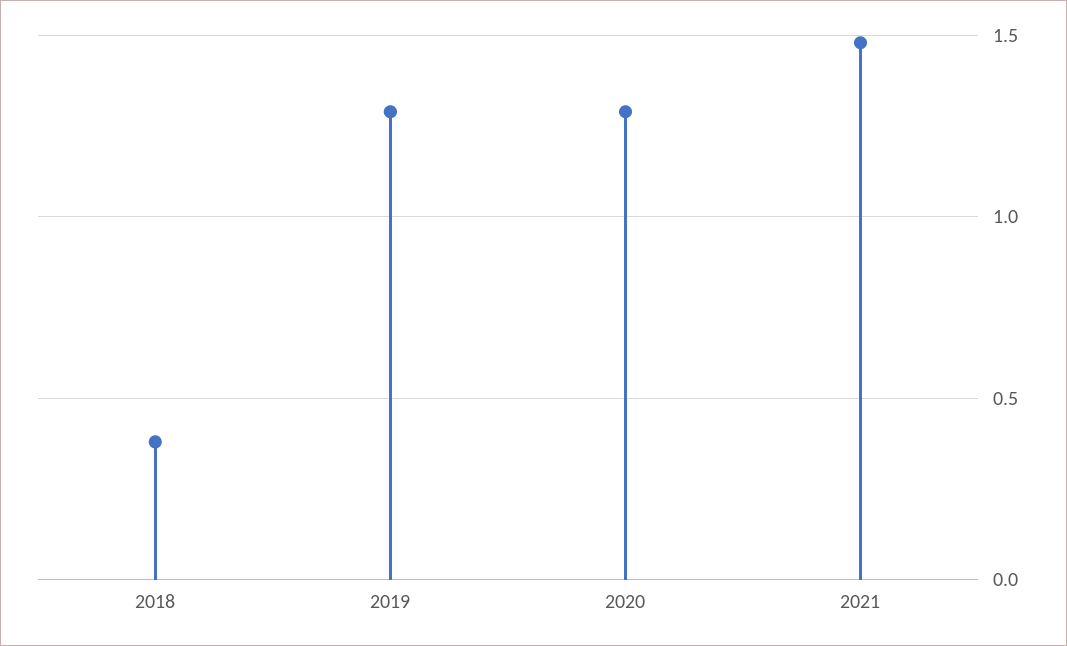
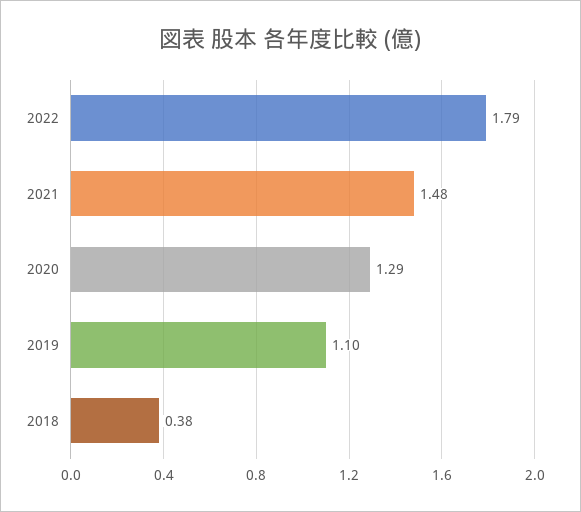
2019: 1.3 -> 1.1
2022: none -> 1.79

